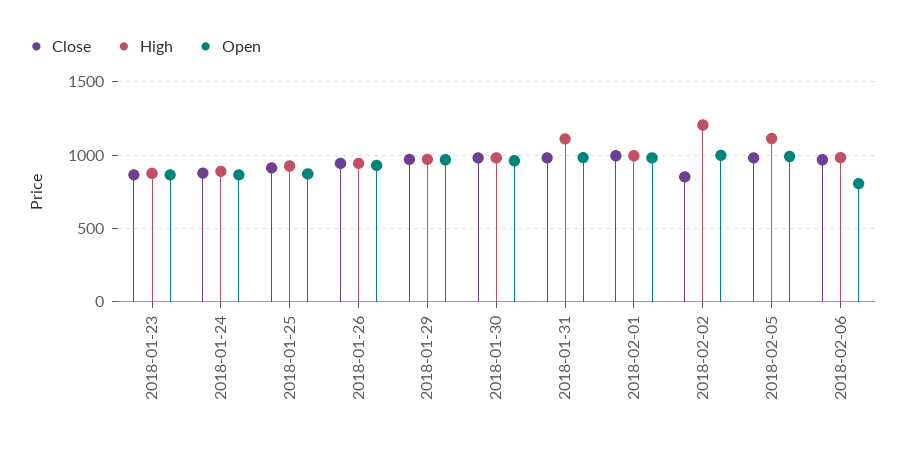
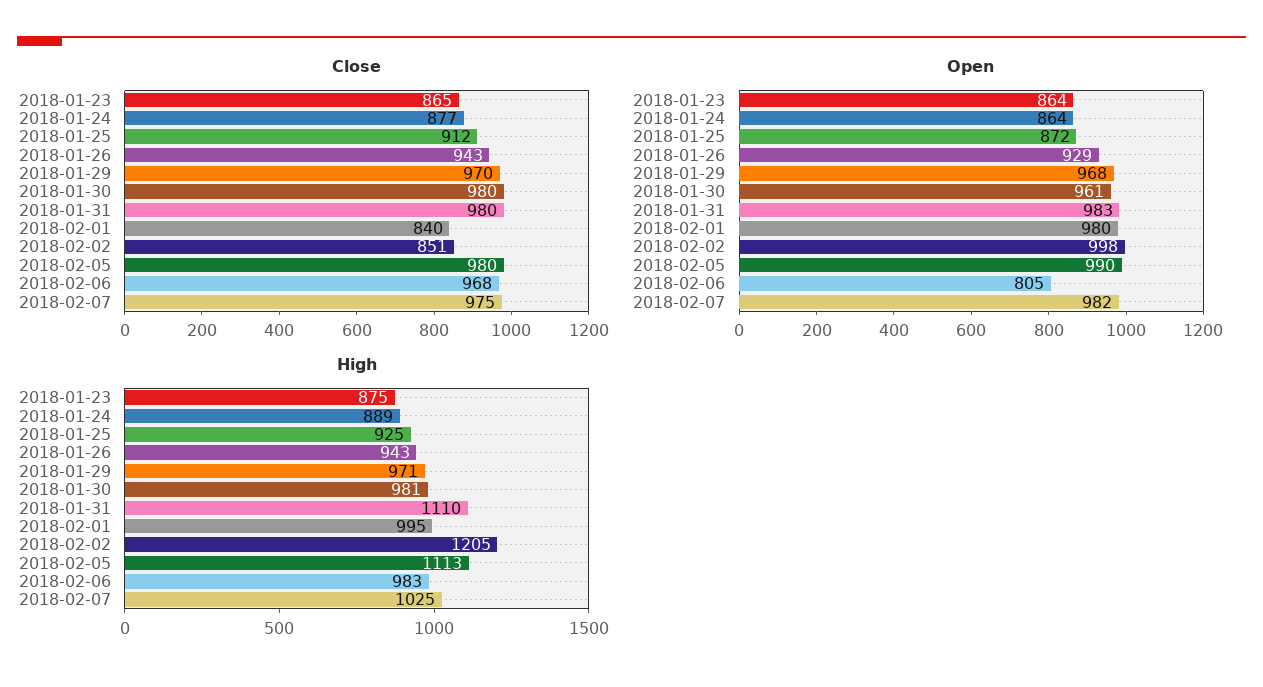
Close, 2018-02-01: 1000 -> 840
Close, 2018-02-07: none -> 975
Open, 2018-02-07: none -> 982
High, 2018-02-07: none -> 1025

